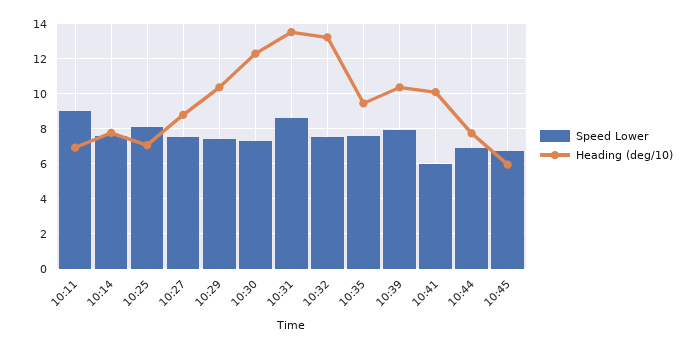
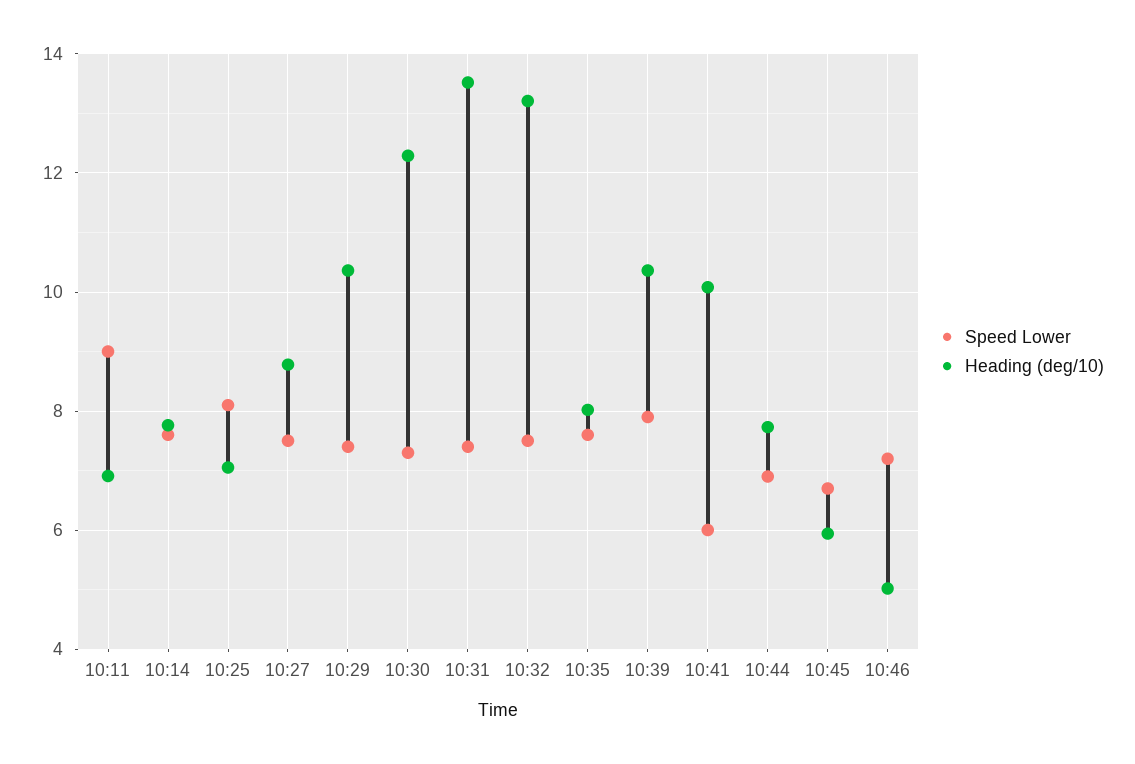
Speed Lower, 10:31: 8.5 -> 7.4
Heading (deg/10), 10:35: 9.5 -> 8
Speed Lower, 10:46: none -> 7.2
Heading (deg/10), 10:46: none -> 5

